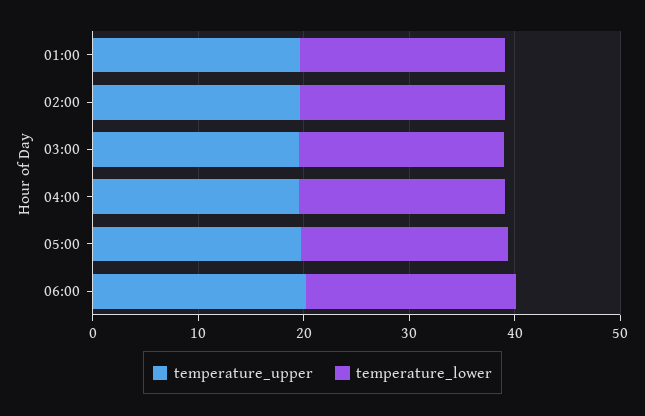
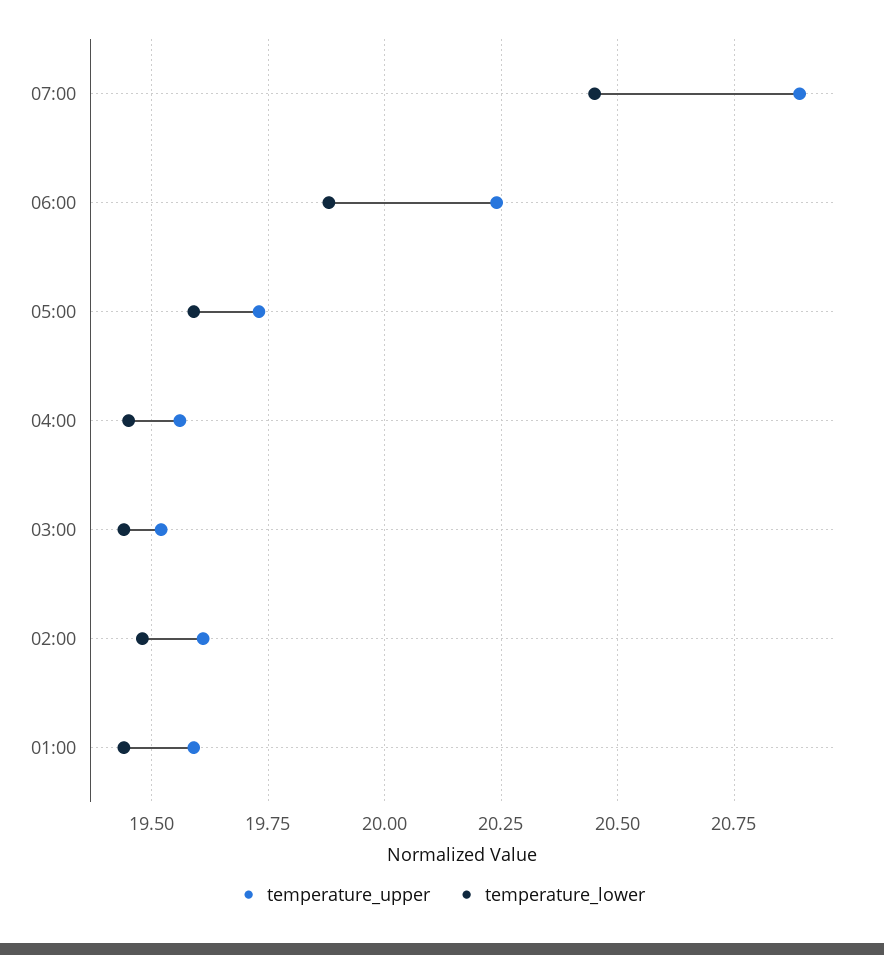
temperature_upper, 07:00: none -> 20.9
temperature_lower, 07:00: none -> 20.45

